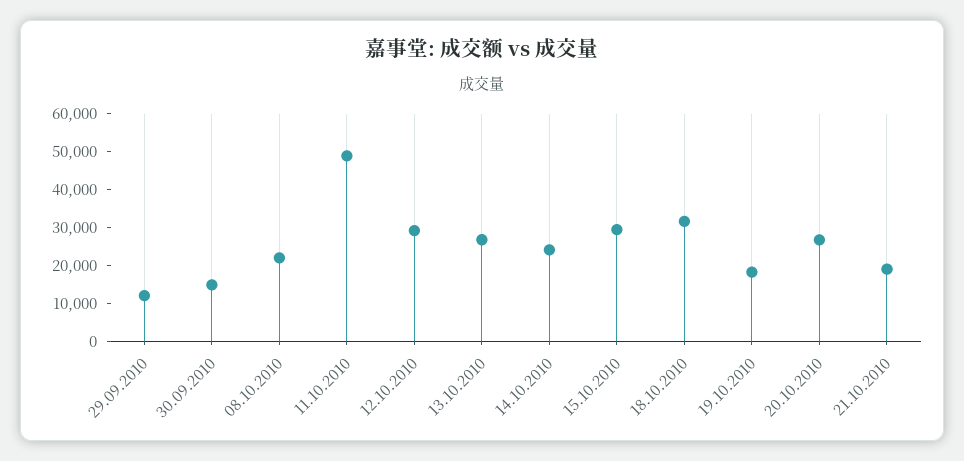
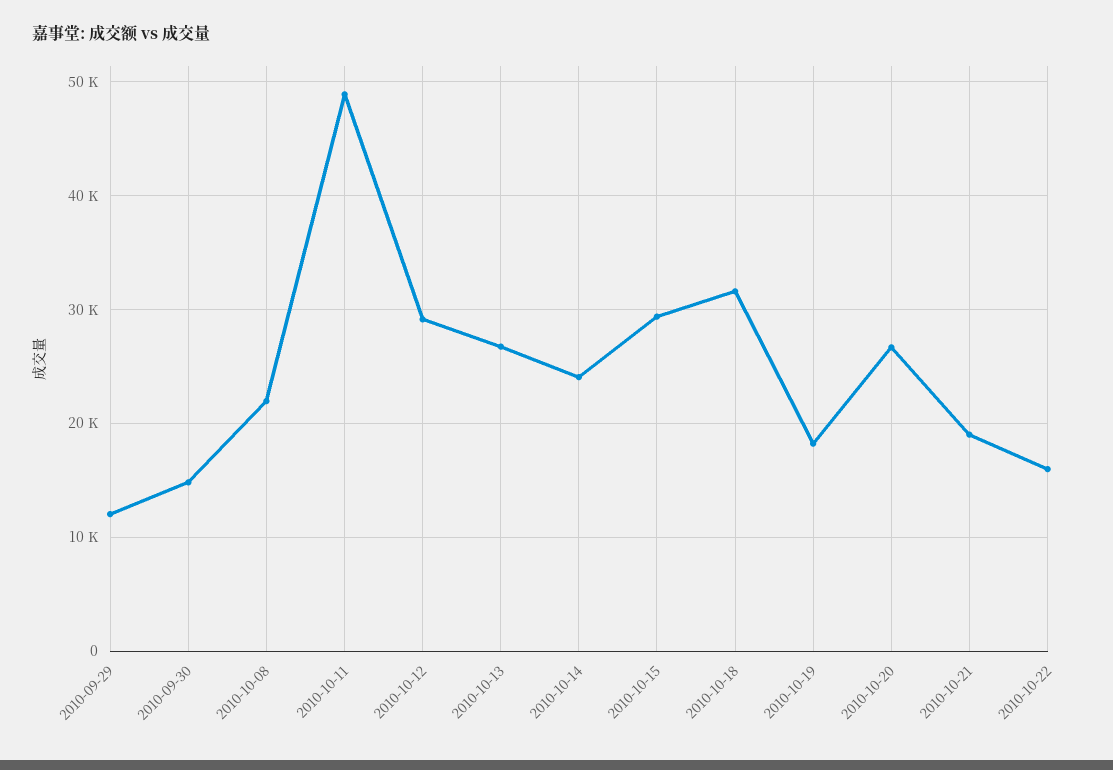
2010-10-22: none -> 16000

